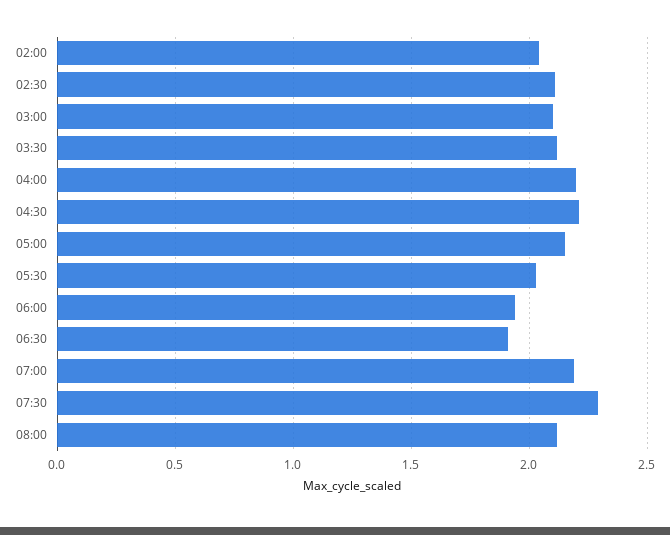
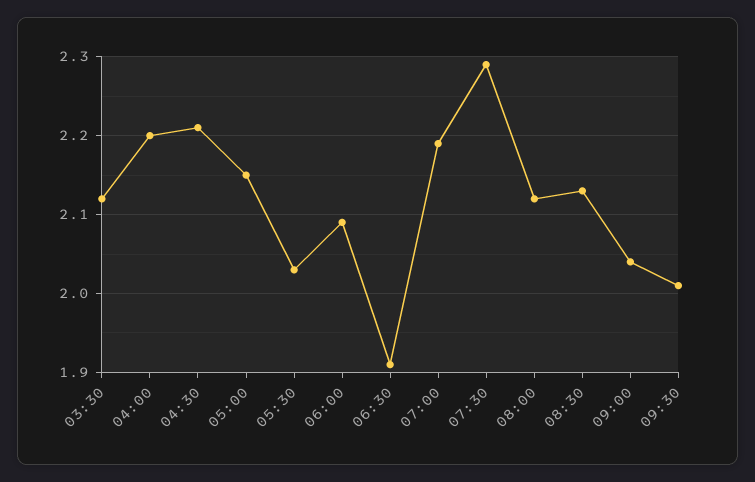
02:00: 2.05 -> none
02:30: 2.1 -> none
03:00: 2.1 -> none
06:00: 1.95 -> 2.09
08:30: none -> 2.13
09:00: none -> 2.04
09:30: none -> 2.01

